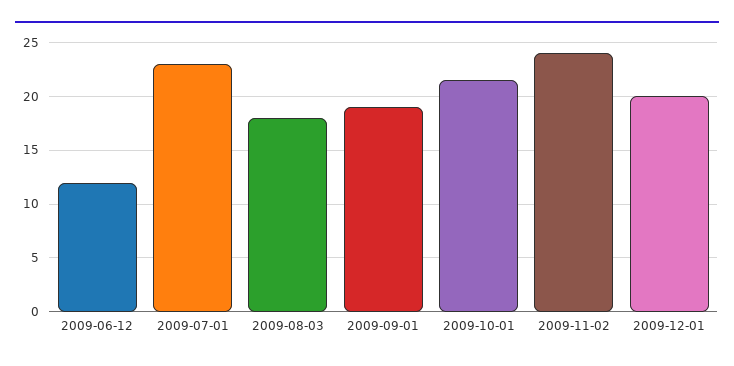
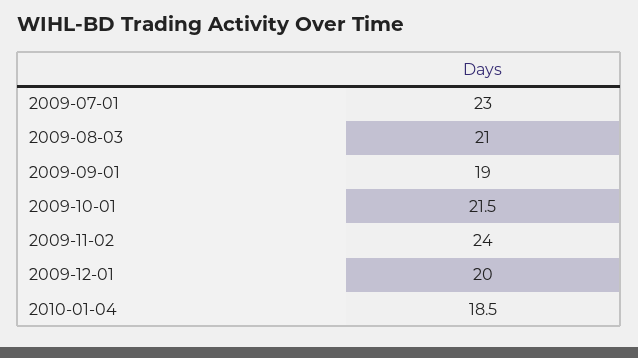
2009-06-12: 12 -> none
2009-08-03: 18 -> 21
2010-01-04: none -> 18.5

